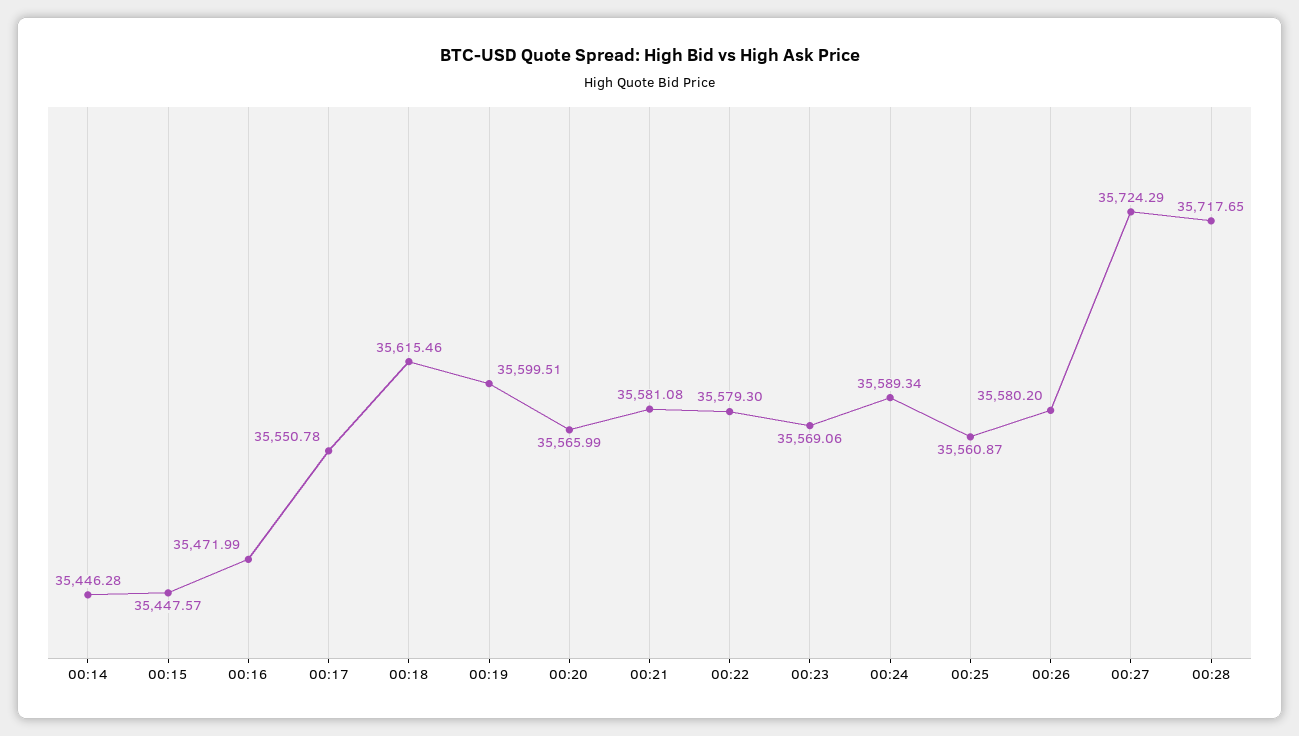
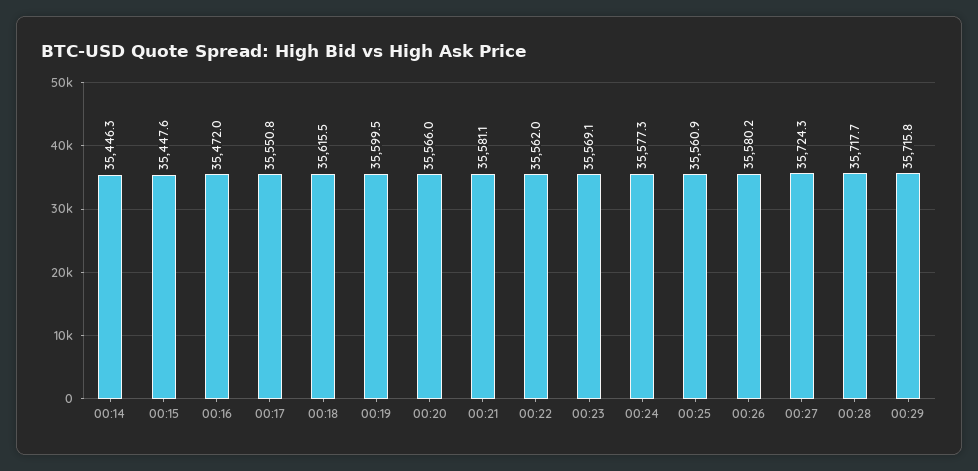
00:22: 35579.3 -> 35562
00:24: 35589.34 -> 35577.3
00:29: none -> 35715.8

